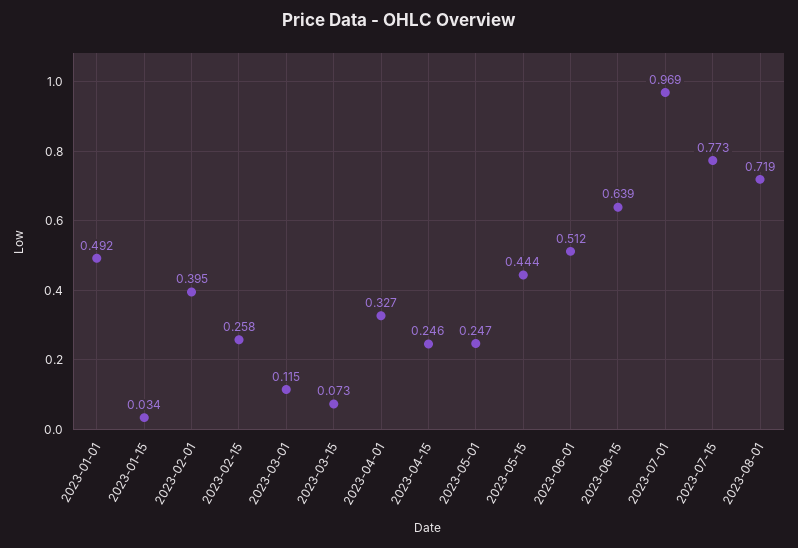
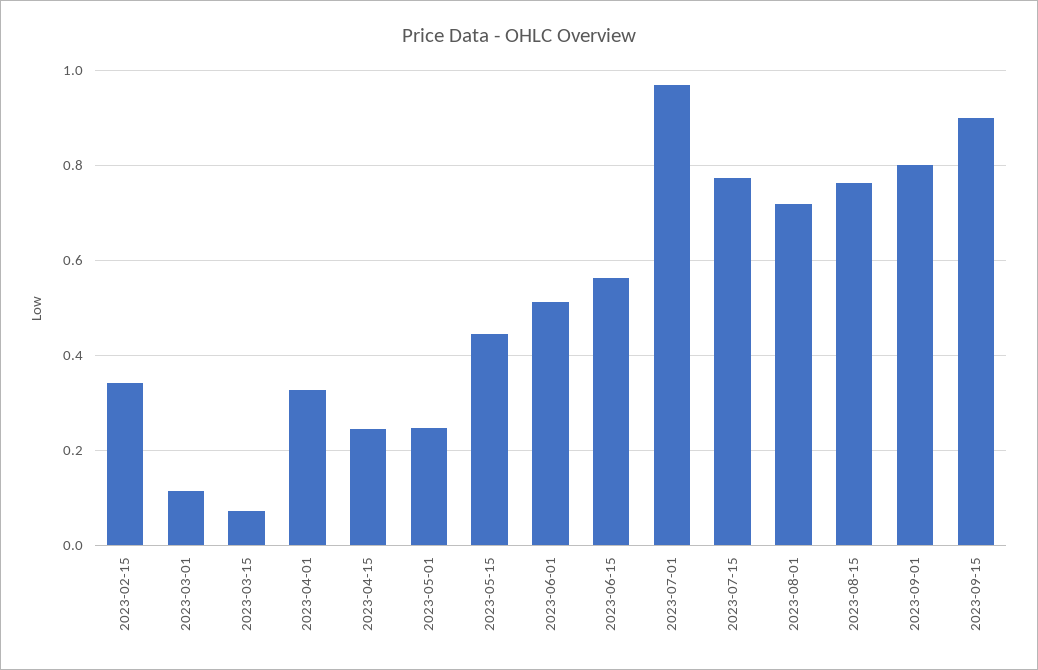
2023-01-01: 0.492 -> none
2023-01-15: 0.034 -> none
2023-02-01: 0.395 -> none
2023-02-15: 0.258 -> 0.34
2023-06-15: 0.639 -> 0.56
2023-08-15: none -> 0.76
2023-09-01: none -> 0.8
2023-09-15: none -> 0.9

